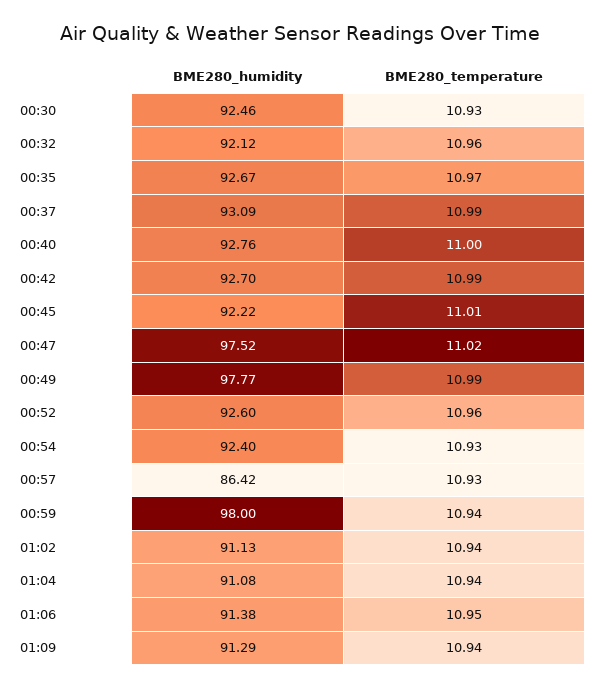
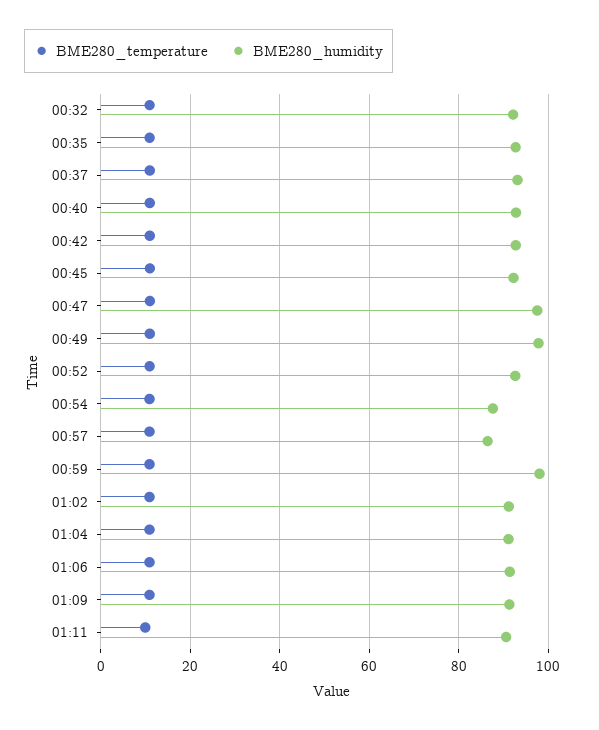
BME280_humidity, 00:30: 92.46 -> none
BME280_temperature, 00:30: 10.93 -> none
BME280_humidity, 00:54: 92.4 -> 88
BME280_temperature, 01:11: none -> 10
BME280_humidity, 01:11: none -> 90

